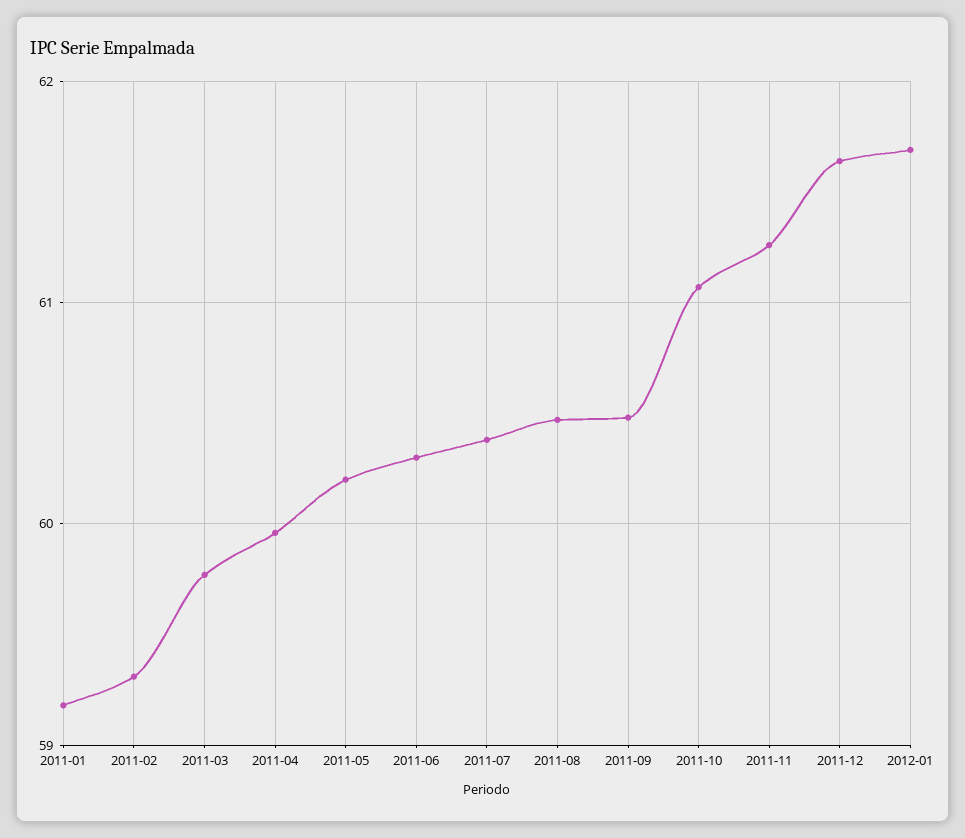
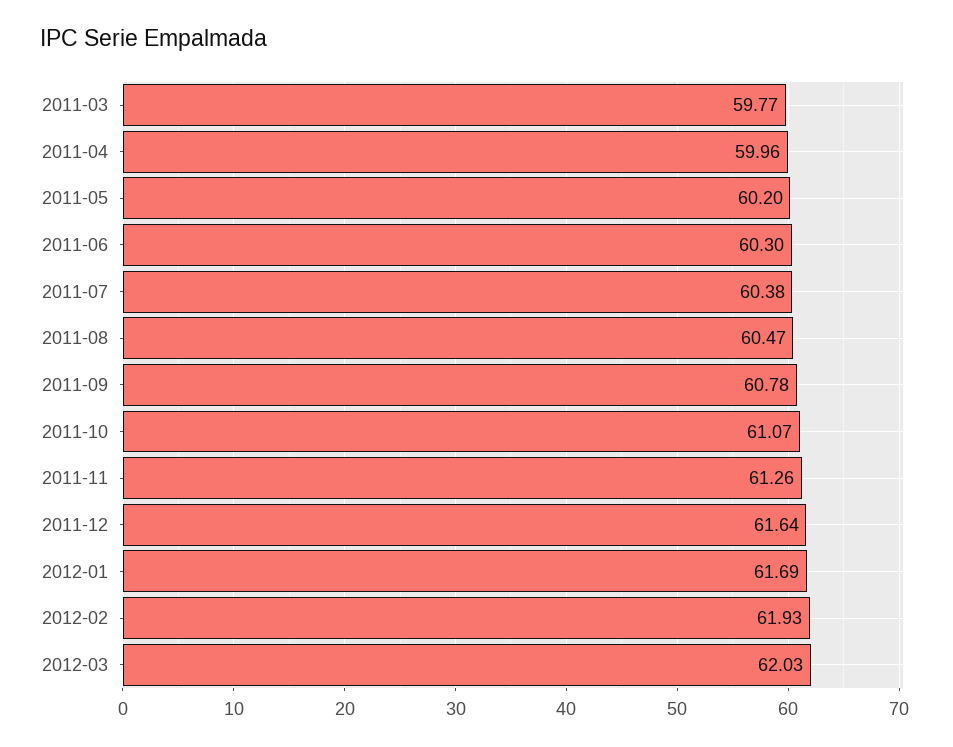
2011-01: 59.2 -> none
2011-02: 59.3 -> none
2011-09: 60.5 -> 60.78
2012-02: none -> 61.93
2012-03: none -> 62.03

